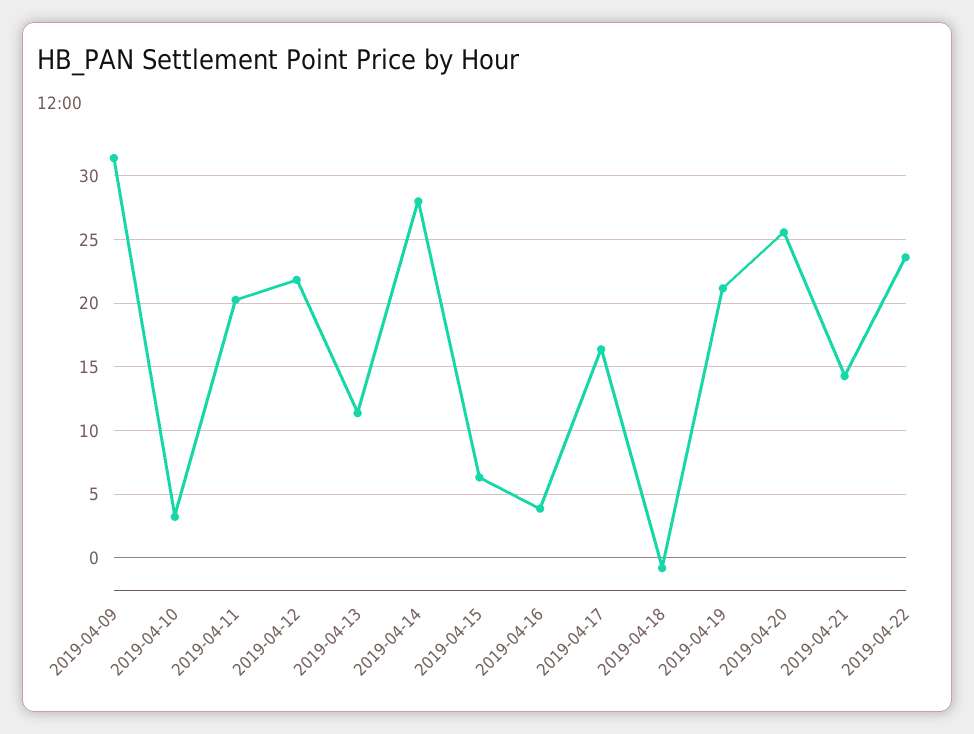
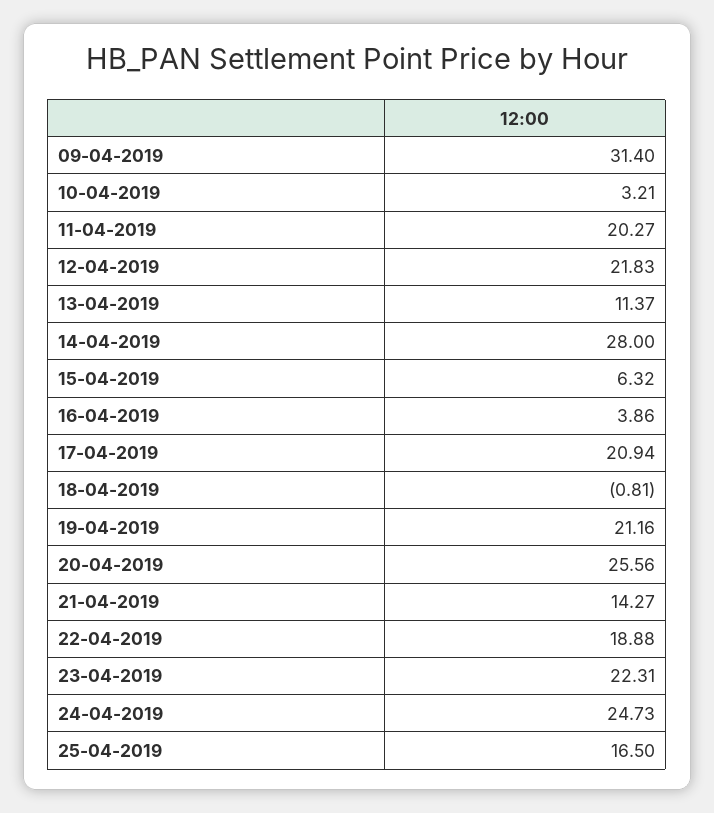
2019-04-17: 16.5 -> 20.94
2019-04-22: 23.5 -> 18.88
23-04-2019: none -> 22.31
24-04-2019: none -> 24.73
25-04-2019: none -> 16.5

